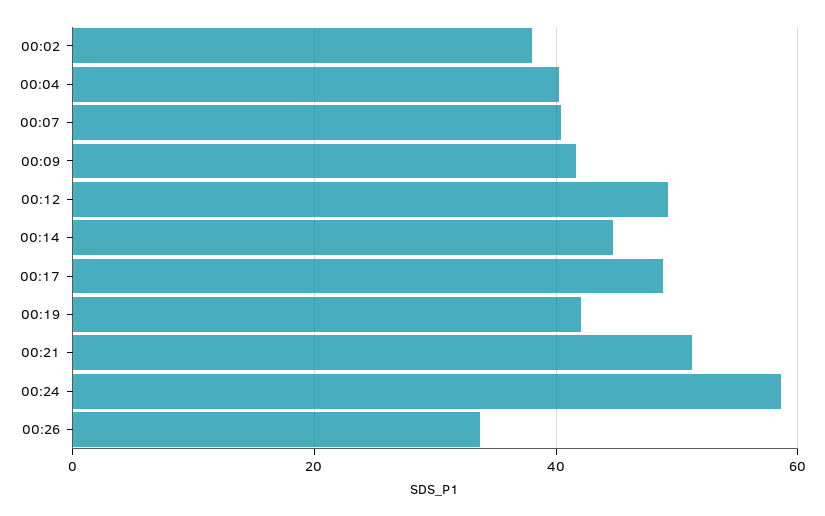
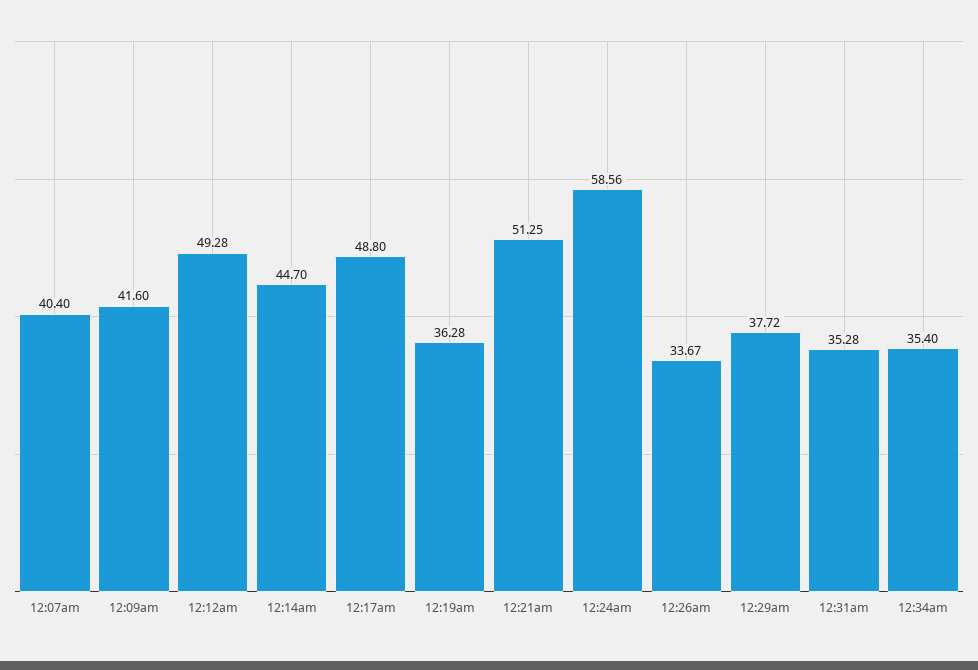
00:02: 38 -> none
00:04: 40 -> none
00:19: 42 -> 36.28
12:29am: none -> 37.72
12:31am: none -> 35.28
12:34am: none -> 35.4

